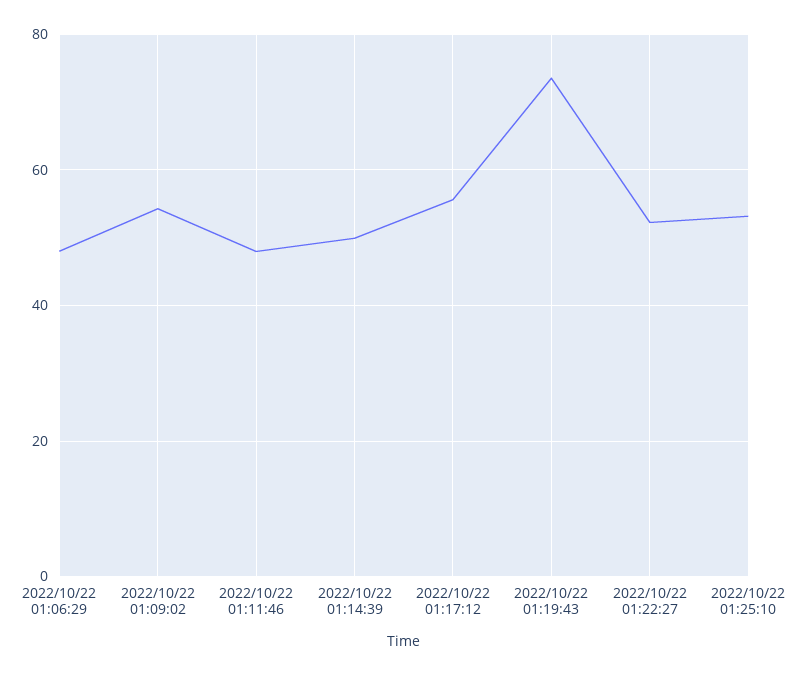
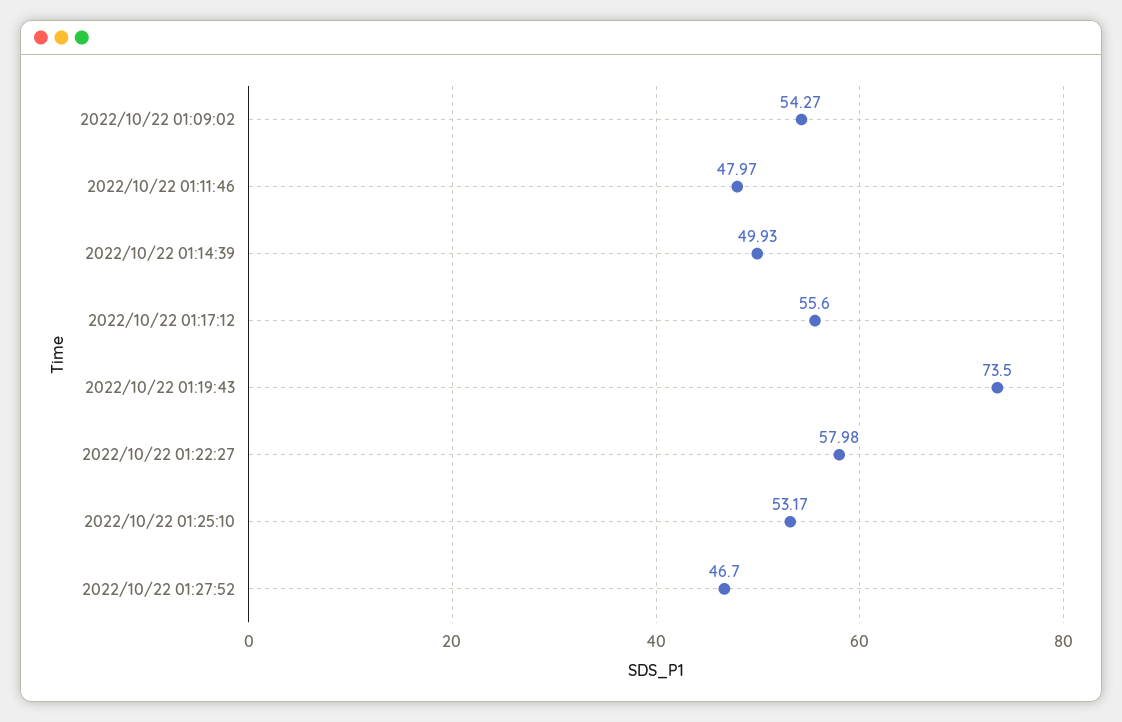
2022/10/22 01:06:29: 48 -> none
2022/10/22 01:22:27: 52 -> 57.98
2022/10/22 01:27:52: none -> 46.7

